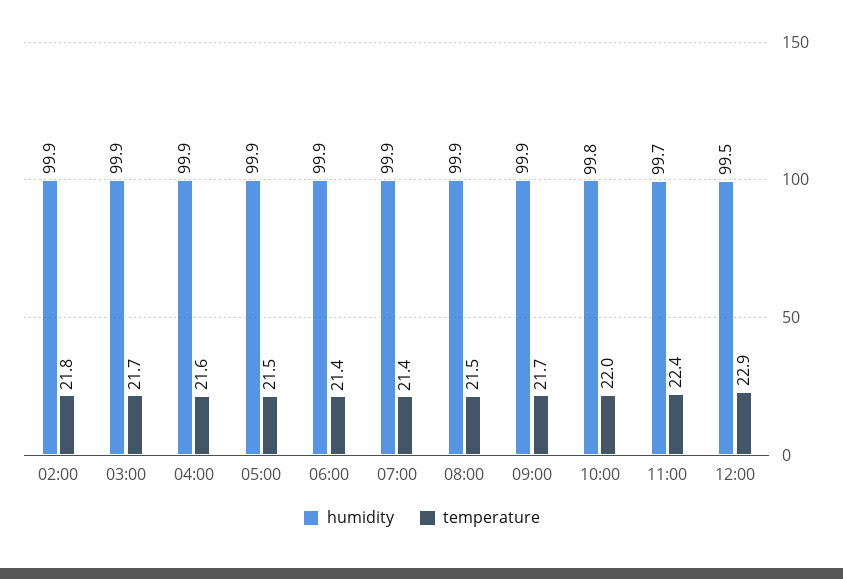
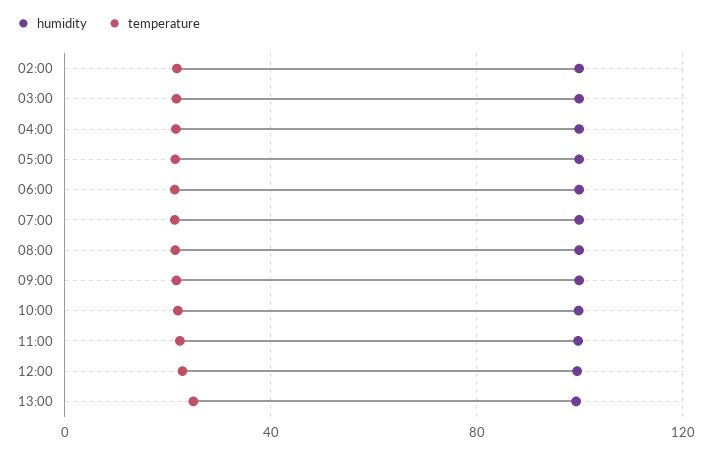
humidity, 13:00: none -> 100
temperature, 13:00: none -> 25

